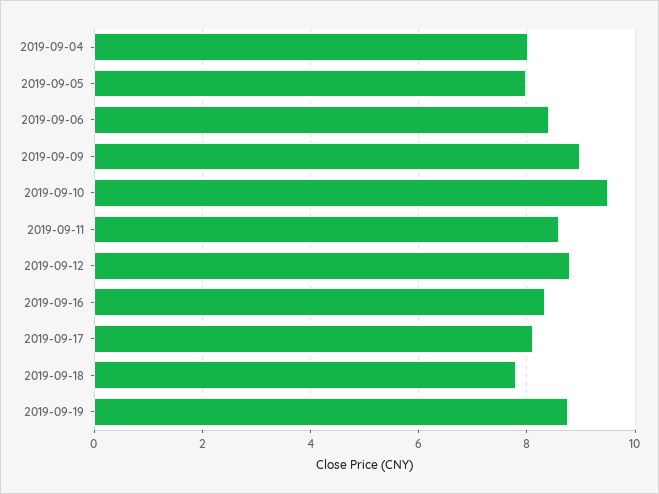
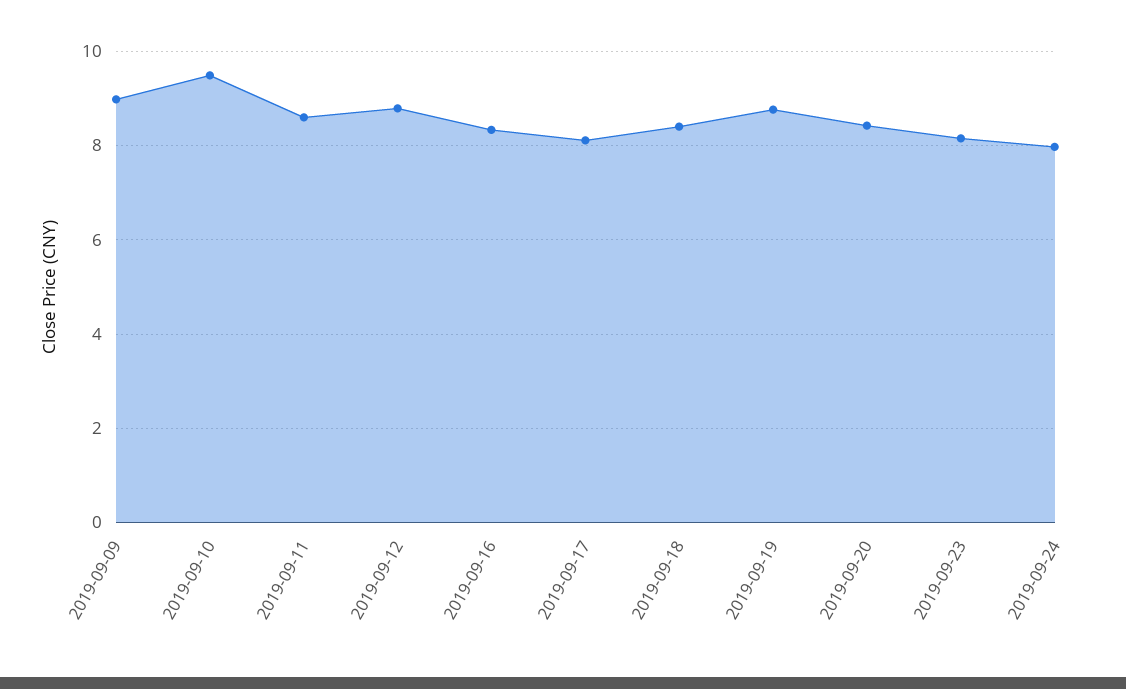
2019-09-04: 8 -> none
2019-09-05: 8 -> none
2019-09-06: 8.4 -> none
2019-09-18: 7.8 -> 8.4
2019-09-20: none -> 8.4
2019-09-23: none -> 8.2
2019-09-24: none -> 8

